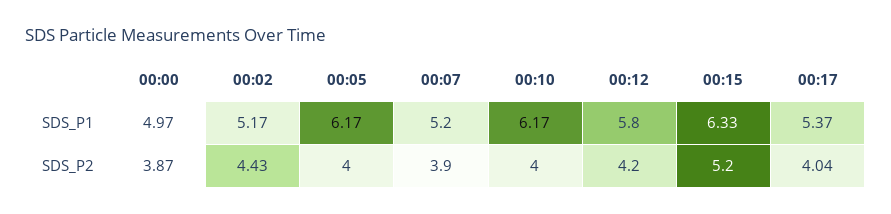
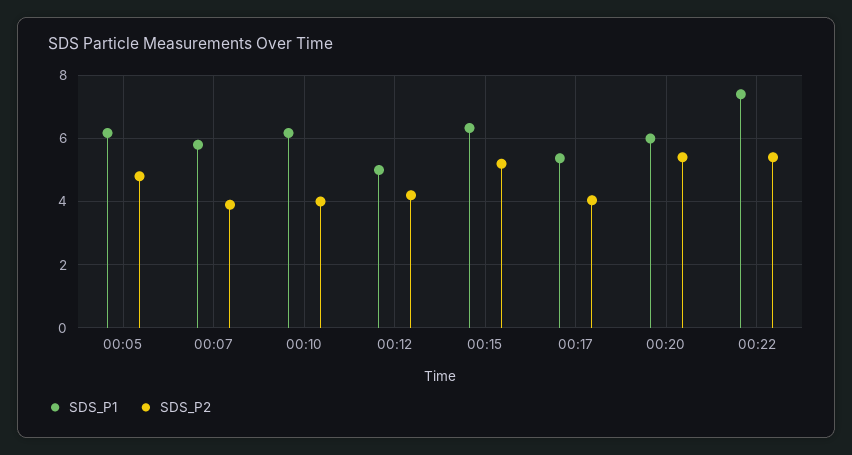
SDS_P1, 00:00: 4.97 -> none
SDS_P1, 00:02: 5.17 -> none
SDS_P1, 00:07: 5.2 -> 5.8
SDS_P1, 00:12: 5.8 -> 5
SDS_P2, 00:00: 3.87 -> none
SDS_P2, 00:02: 4.43 -> none
SDS_P2, 00:05: 4 -> 4.8
SDS_P1, 00:20: none -> 6
SDS_P2, 00:20: none -> 5.4
SDS_P1, 00:22: none -> 7.4
SDS_P2, 00:22: none -> 5.4

